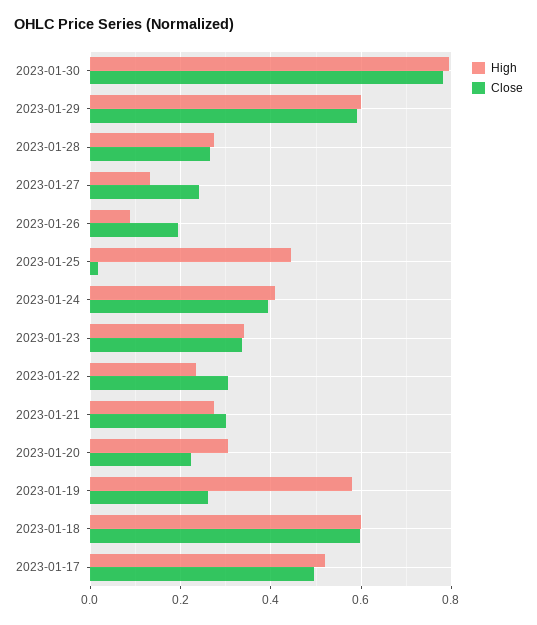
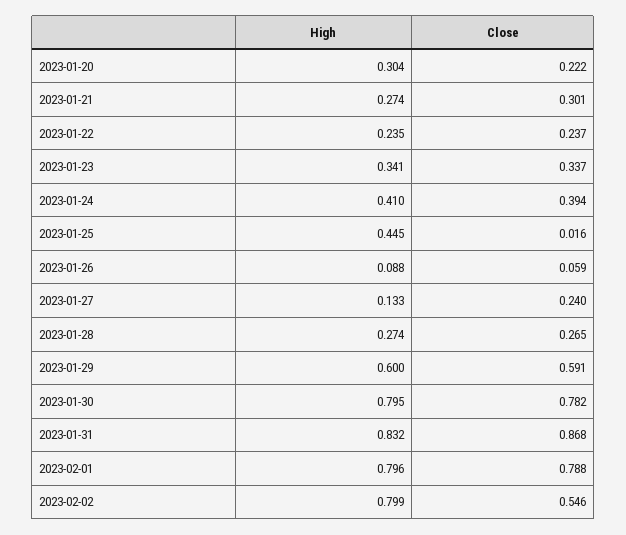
Close, 2023-01-26: 0.2 -> 0.059
Close, 2023-01-22: 0.3 -> 0.237
High, 2023-01-19: 0.58 -> none
Close, 2023-01-19: 0.26 -> none
High, 2023-01-18: 0.6 -> none
Close, 2023-01-18: 0.6 -> none
High, 2023-01-17: 0.52 -> none
Close, 2023-01-17: 0.5 -> none
High, 2023-01-31: none -> 0.832
Close, 2023-01-31: none -> 0.868
High, 2023-02-01: none -> 0.796
Close, 2023-02-01: none -> 0.788
High, 2023-02-02: none -> 0.799
Close, 2023-02-02: none -> 0.546

